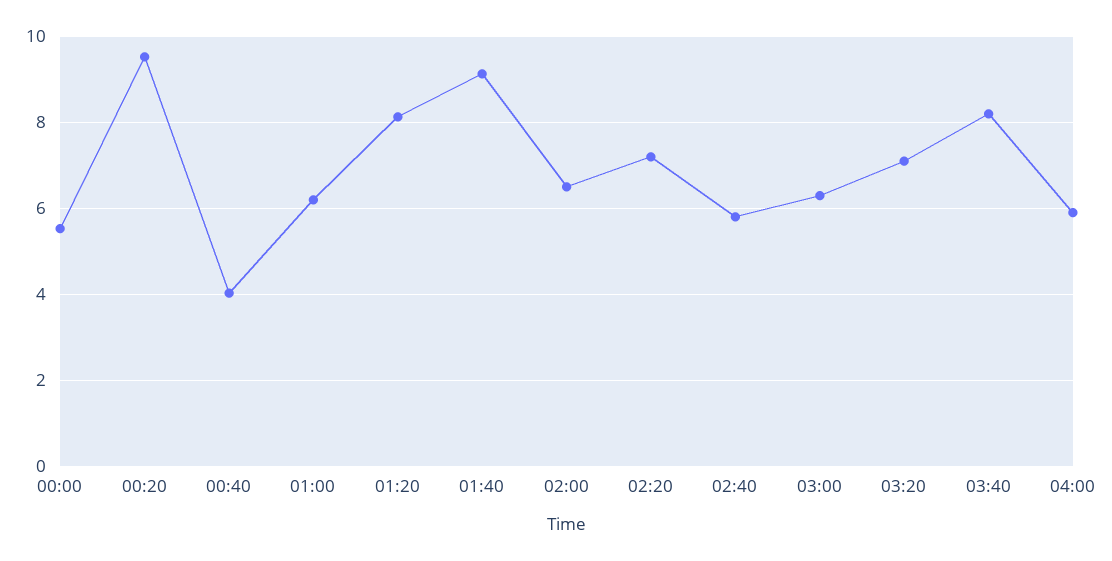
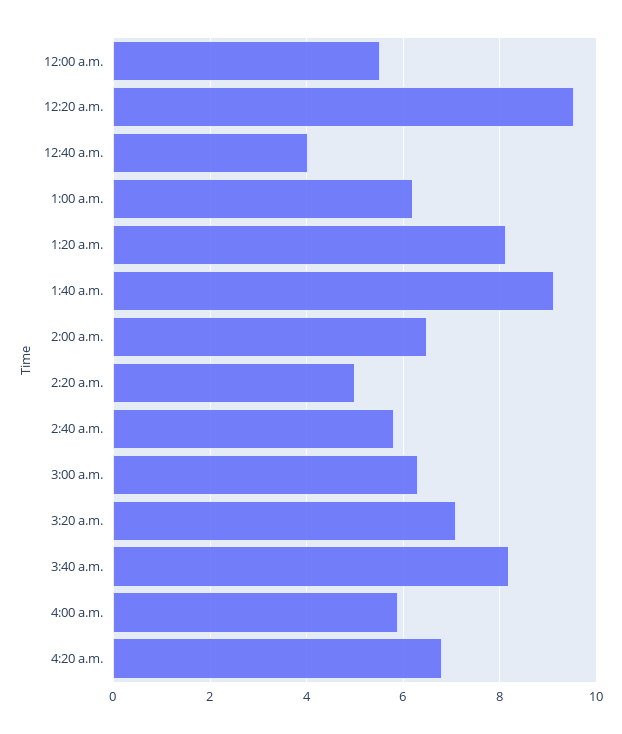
02:20: 7.2 -> 5
4:20 a.m.: none -> 6.8

